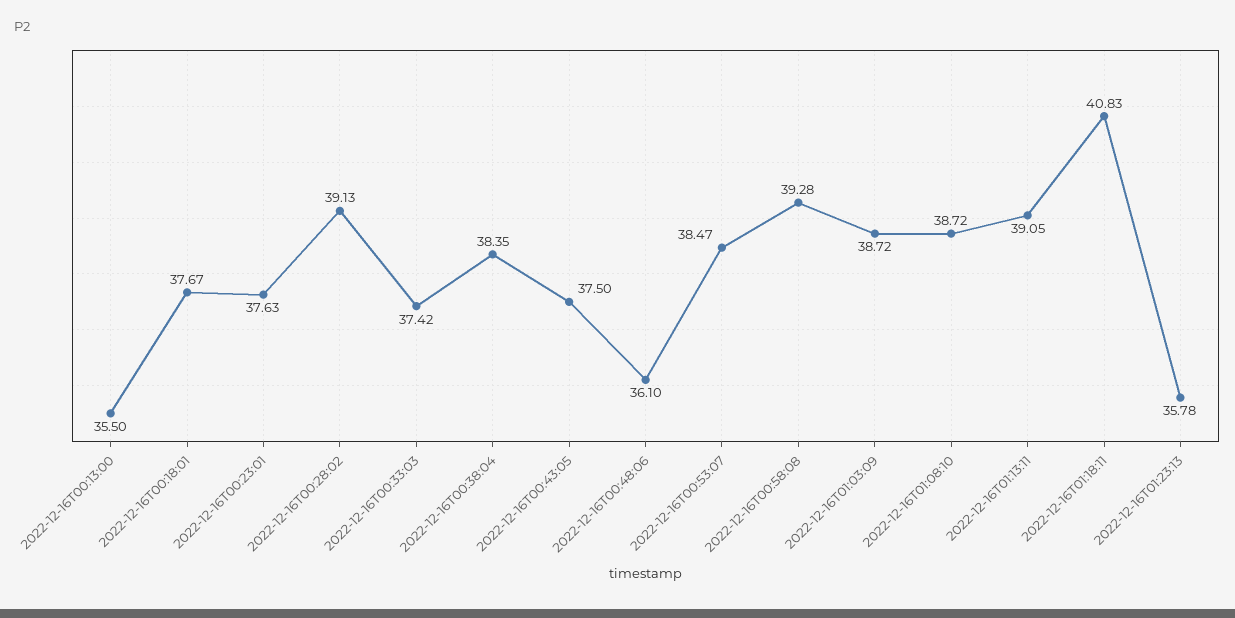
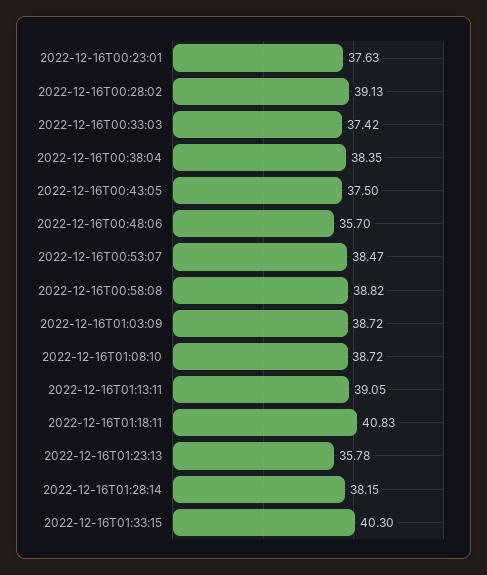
2022-12-16T00:13:00: 35.5 -> none
2022-12-16T00:18:01: 37.67 -> none
2022-12-16T00:48:06: 36.1 -> 35.7
2022-12-16T00:58:08: 39.28 -> 38.82
2022-12-16T01:28:14: none -> 38.15
2022-12-16T01:33:15: none -> 40.3

